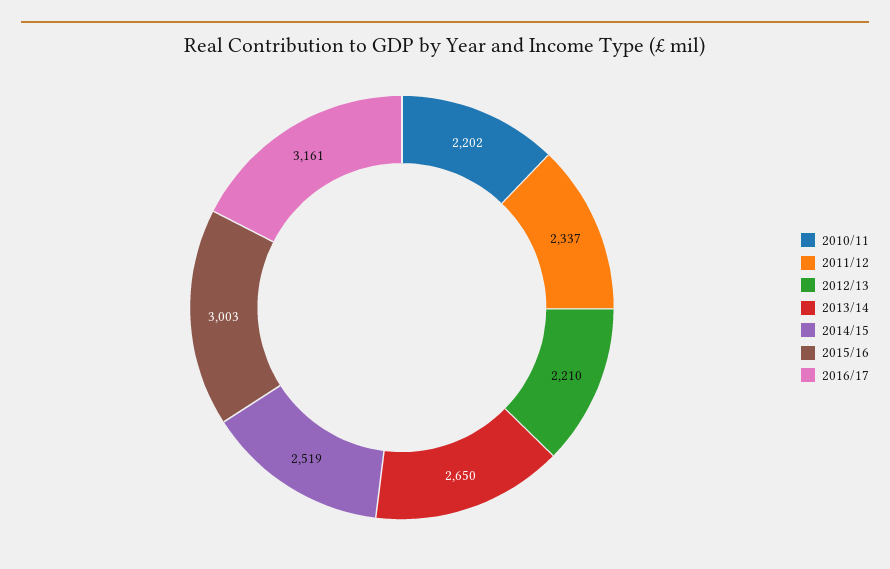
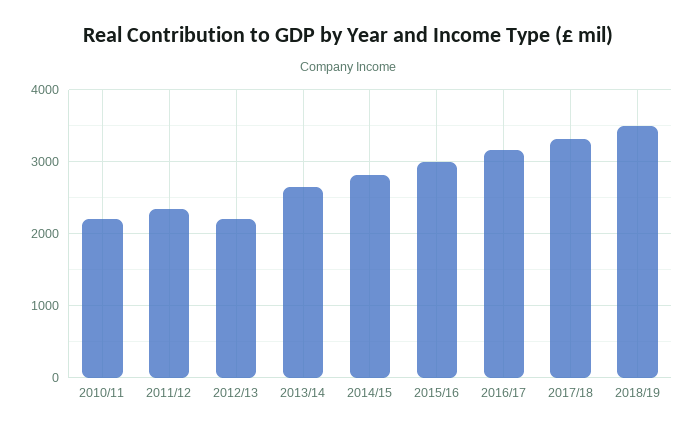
2014/15: 2519 -> 2800
2017/18: none -> 3300
2018/19: none -> 3500

